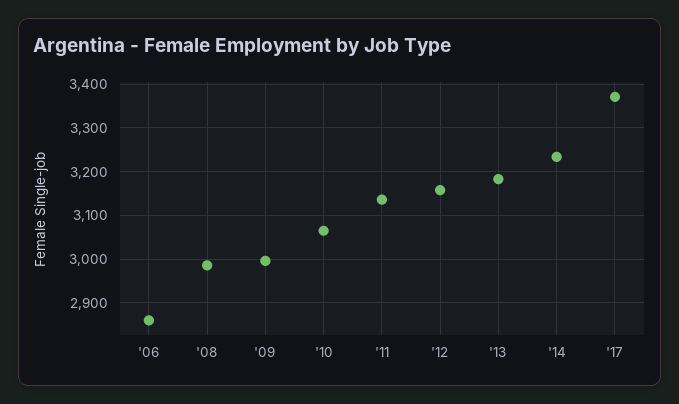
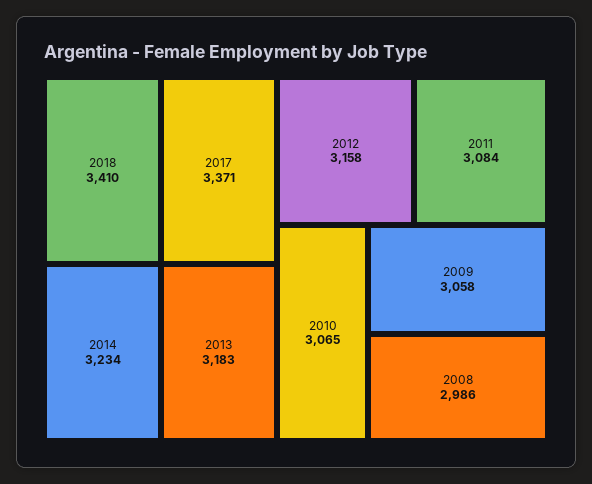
'06: 2860 -> none
'09: 3000 -> 3058
'11: 3140 -> 3084
2018: none -> 3410

